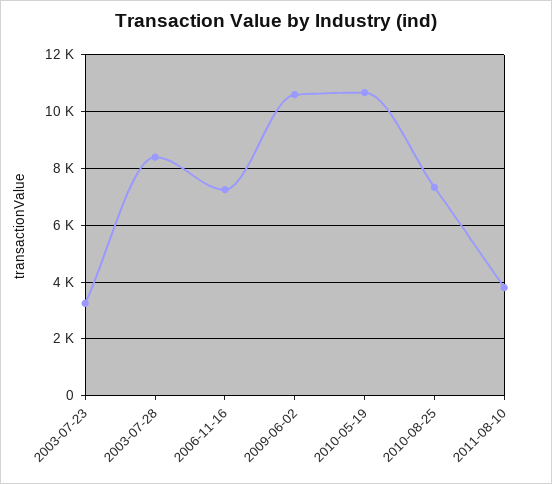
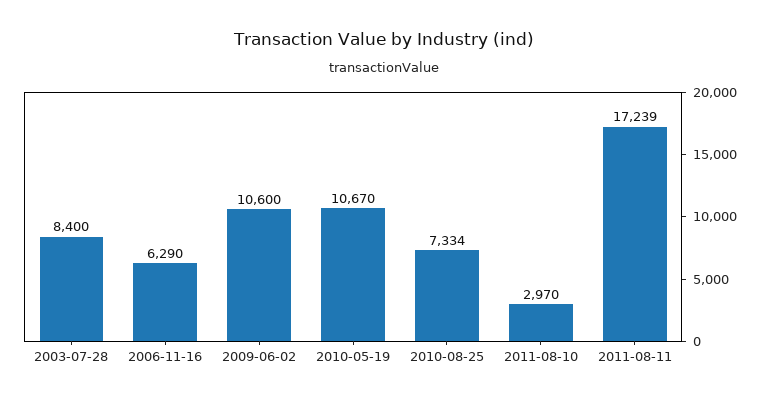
2003-07-23: 3250 -> none
2006-11-16: 7250 -> 6290
2011-08-10: 3750 -> 2970
2011-08-11: none -> 17239

